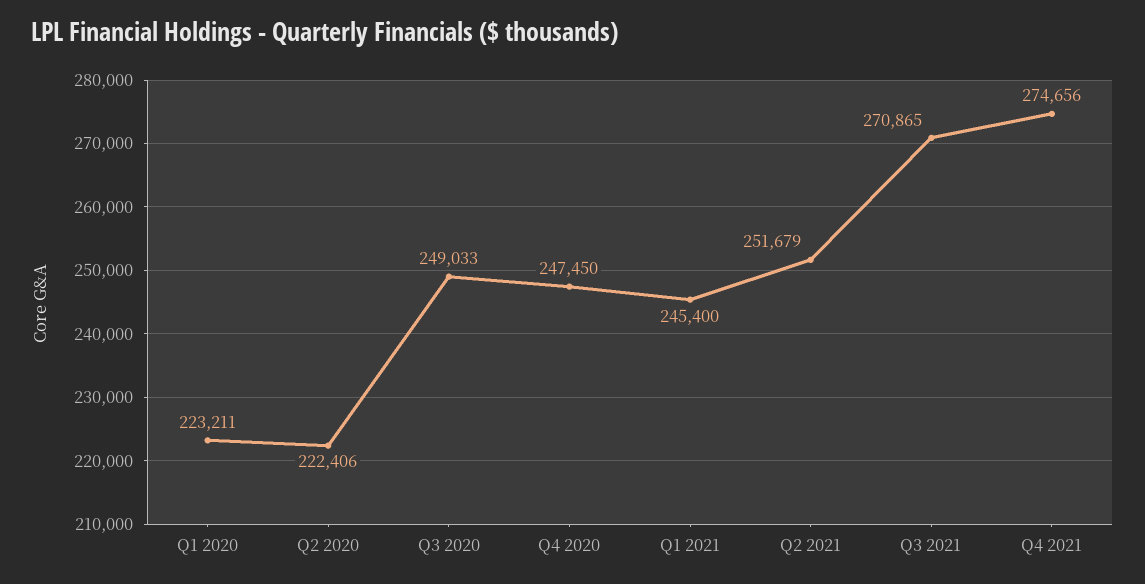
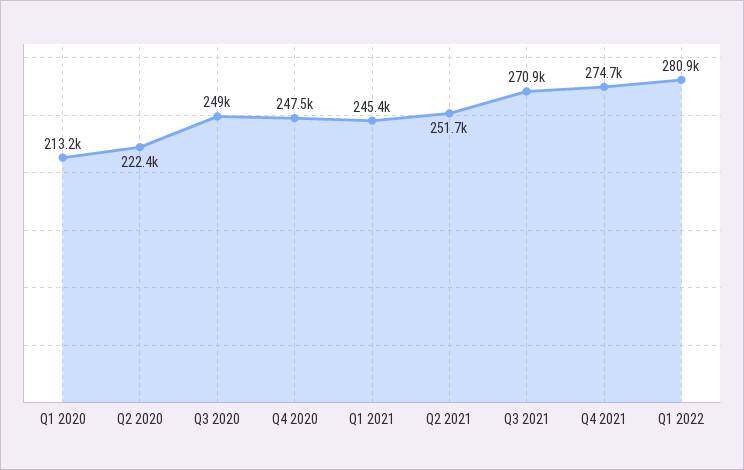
Q1 2020: 223211 -> 213200
Q1 2022: none -> 280900

